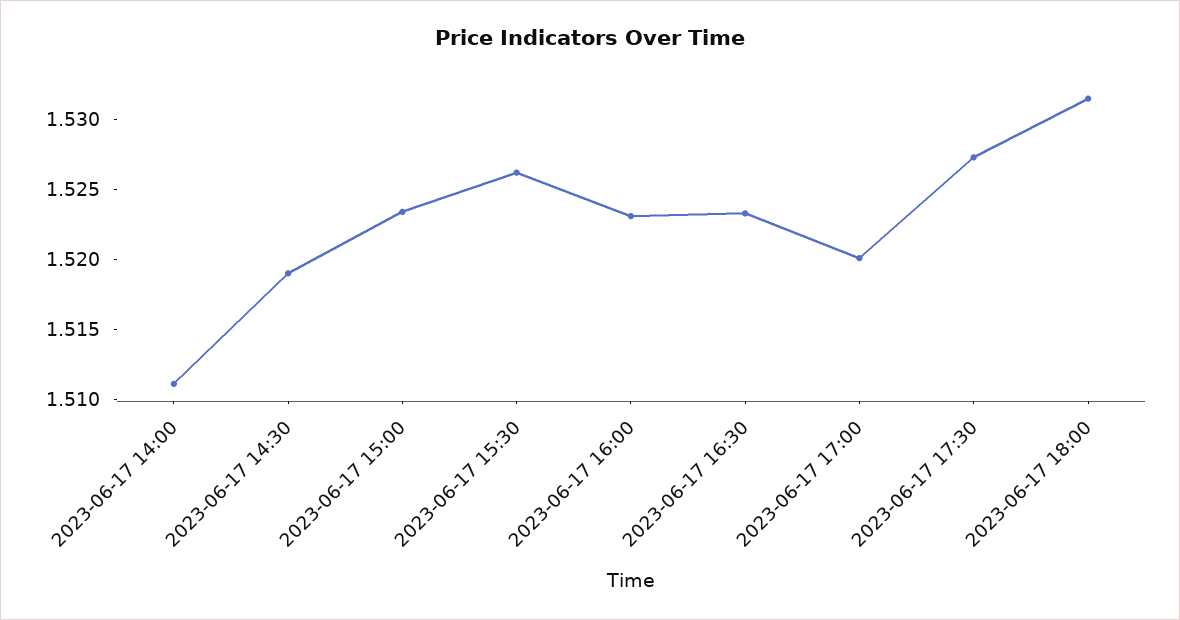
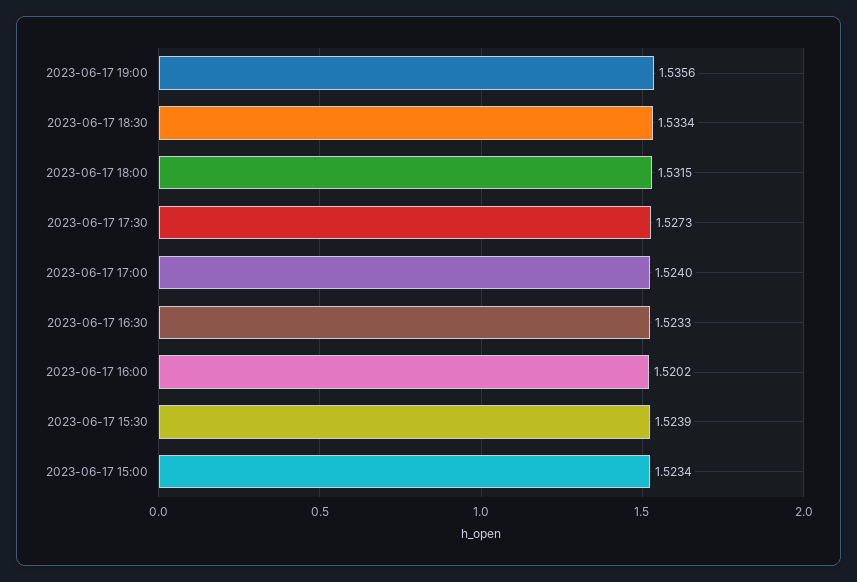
2023-06-17 14:00: 1.511 -> none
2023-06-17 14:30: 1.519 -> none
2023-06-17 15:30: 1.526 -> 1.5239
2023-06-17 16:00: 1.523 -> 1.5202
2023-06-17 17:00: 1.52 -> 1.524
2023-06-17 19:00: none -> 1.5356
2023-06-17 18:30: none -> 1.5334

